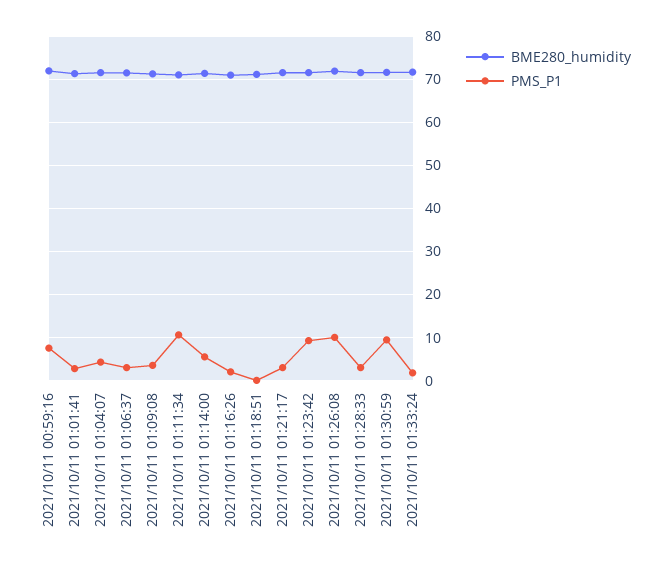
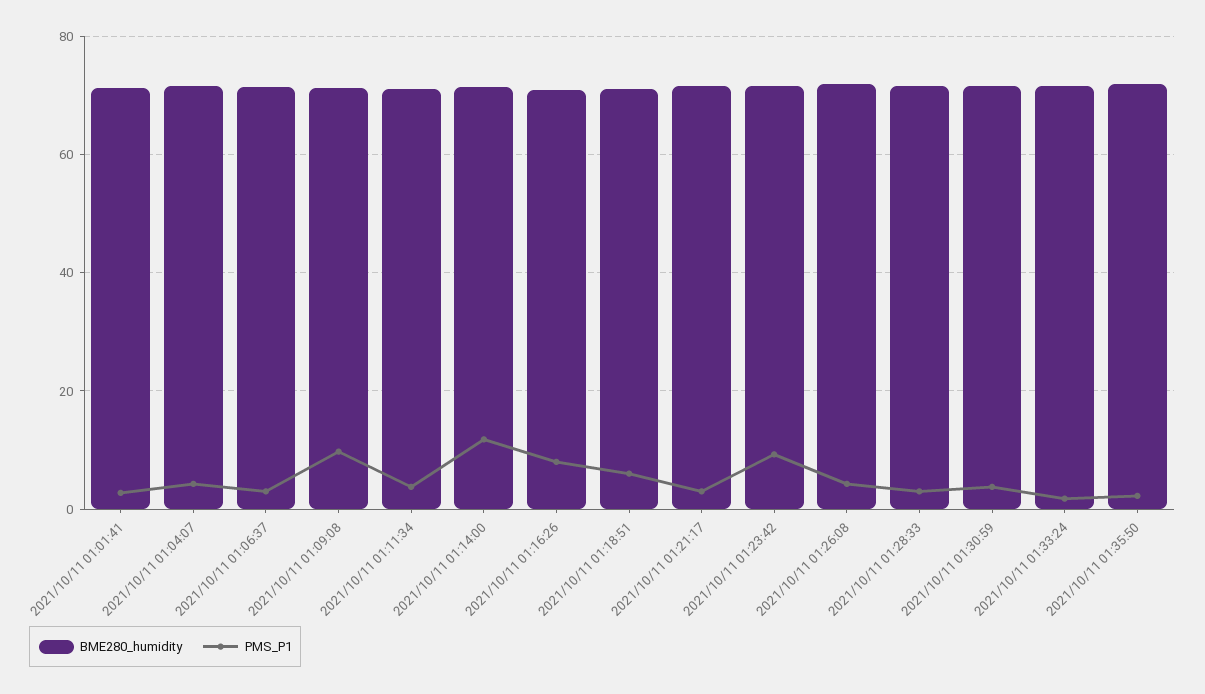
BME280_humidity, 2021/10/11 00:59:16: 72 -> none
PMS_P1, 2021/10/11 00:59:16: 8 -> none
PMS_P1, 2021/10/11 01:09:08: 4 -> 10
PMS_P1, 2021/10/11 01:11:34: 10 -> 4
PMS_P1, 2021/10/11 01:14:00: 6 -> 12
PMS_P1, 2021/10/11 01:16:26: 2 -> 8
PMS_P1, 2021/10/11 01:18:51: 0 -> 6
PMS_P1, 2021/10/11 01:26:08: 10 -> 4
PMS_P1, 2021/10/11 01:30:59: 10 -> 4
BME280_humidity, 2021/10/11 01:35:50: none -> 72
PMS_P1, 2021/10/11 01:35:50: none -> 2

